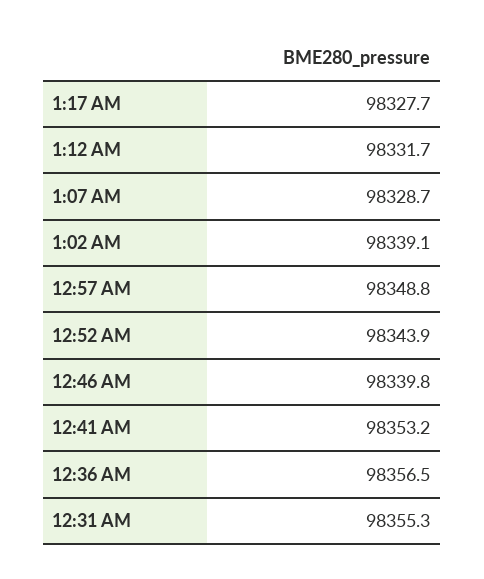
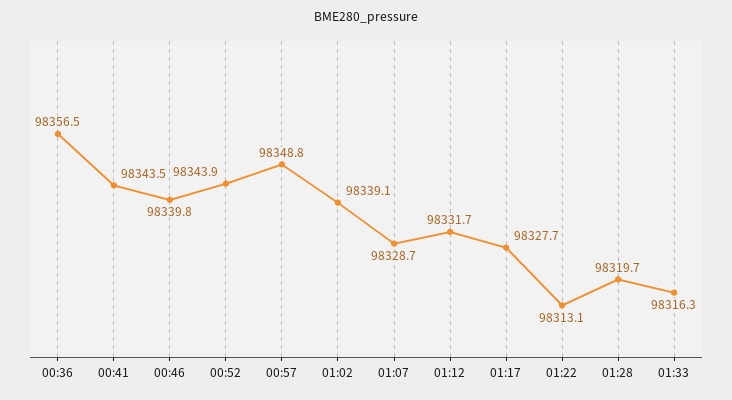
12:41 AM: 98353.2 -> 98343.5
12:31 AM: 98355.3 -> none
01:22: none -> 98313.1
01:28: none -> 98319.7
01:33: none -> 98316.3

